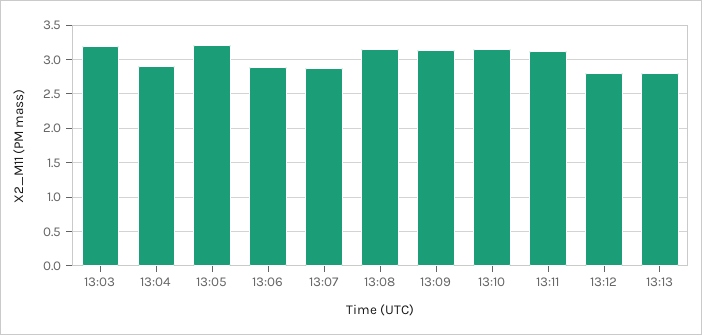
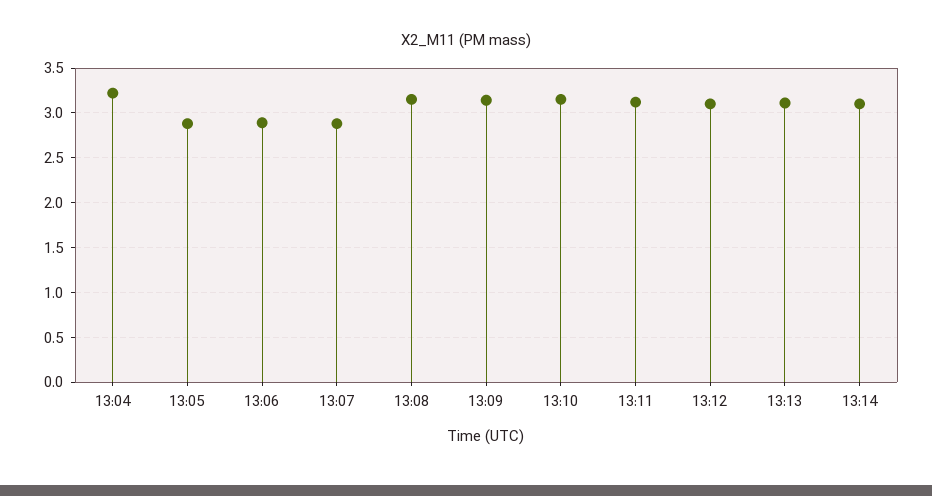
13:03: 3.2 -> none
13:04: 2.9 -> 3.2
13:05: 3.2 -> 2.9
13:12: 2.8 -> 3.1
13:13: 2.8 -> 3.1
13:14: none -> 3.1

